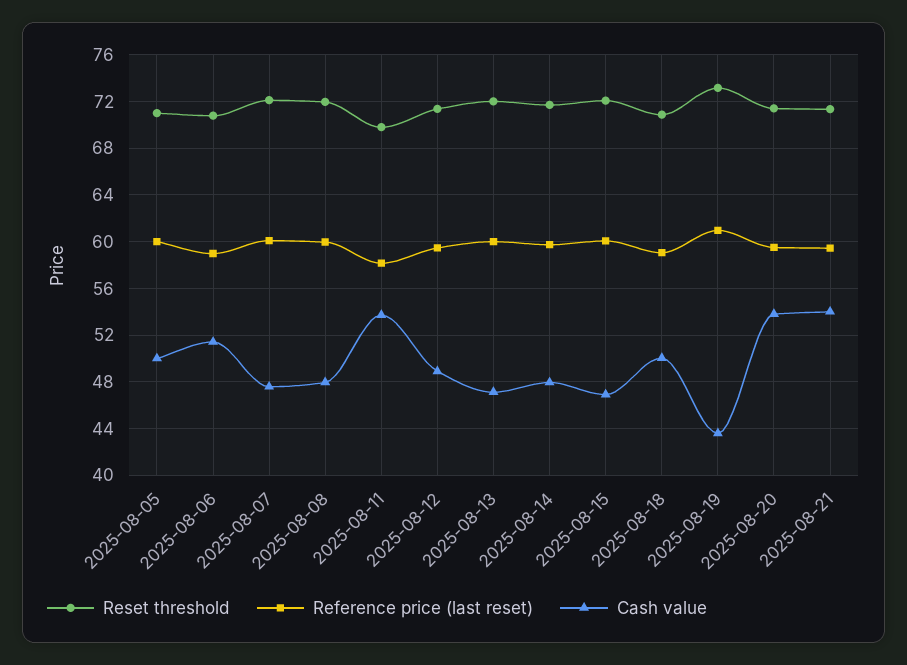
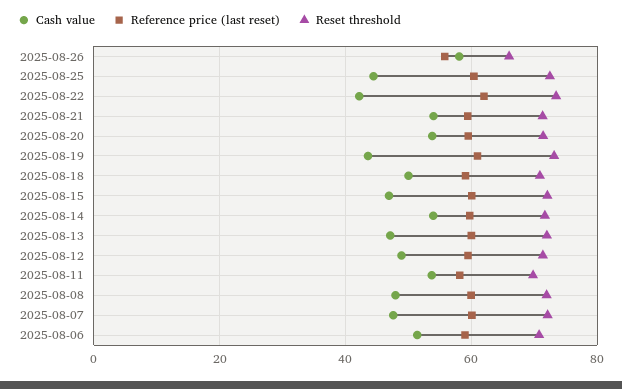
Reset threshold, 2025-08-05: 71 -> none
Reference price (last reset), 2025-08-05: 60 -> none
Cash value, 2025-08-05: 50 -> none
Cash value, 2025-08-14: 48 -> 54
Cash value, 2025-08-26: none -> 58
Reference price (last reset), 2025-08-26: none -> 56
Reset threshold, 2025-08-26: none -> 66
Cash value, 2025-08-25: none -> 44
Reference price (last reset), 2025-08-25: none -> 60
Reset threshold, 2025-08-25: none -> 72
Cash value, 2025-08-22: none -> 42
Reference price (last reset), 2025-08-22: none -> 62
Reset threshold, 2025-08-22: none -> 74

